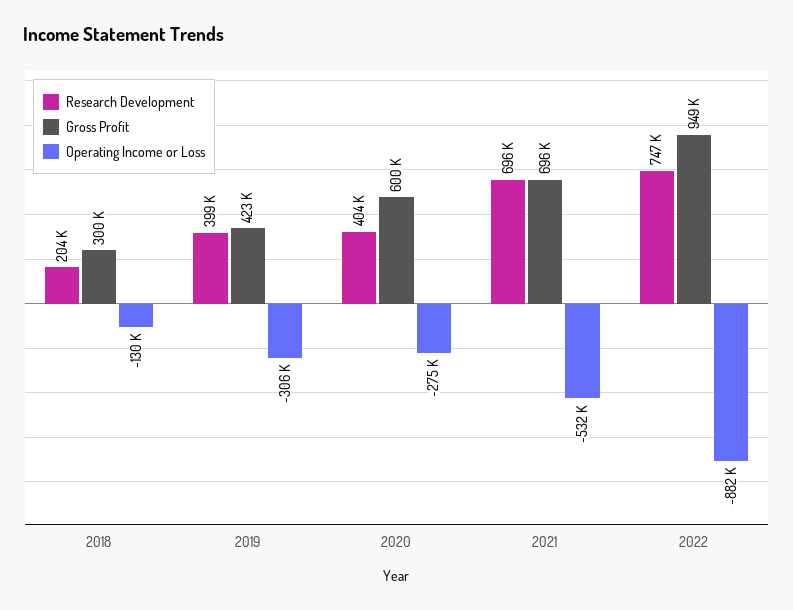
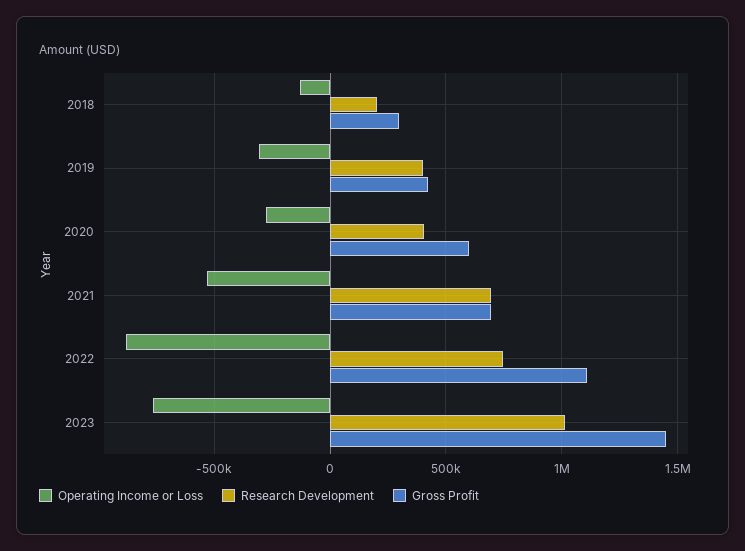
Gross Profit, 2022: 949000 -> 1100000
Operating Income or Loss, 2023: none -> -750000
Research Development, 2023: none -> 1000000
Gross Profit, 2023: none -> 1450000

